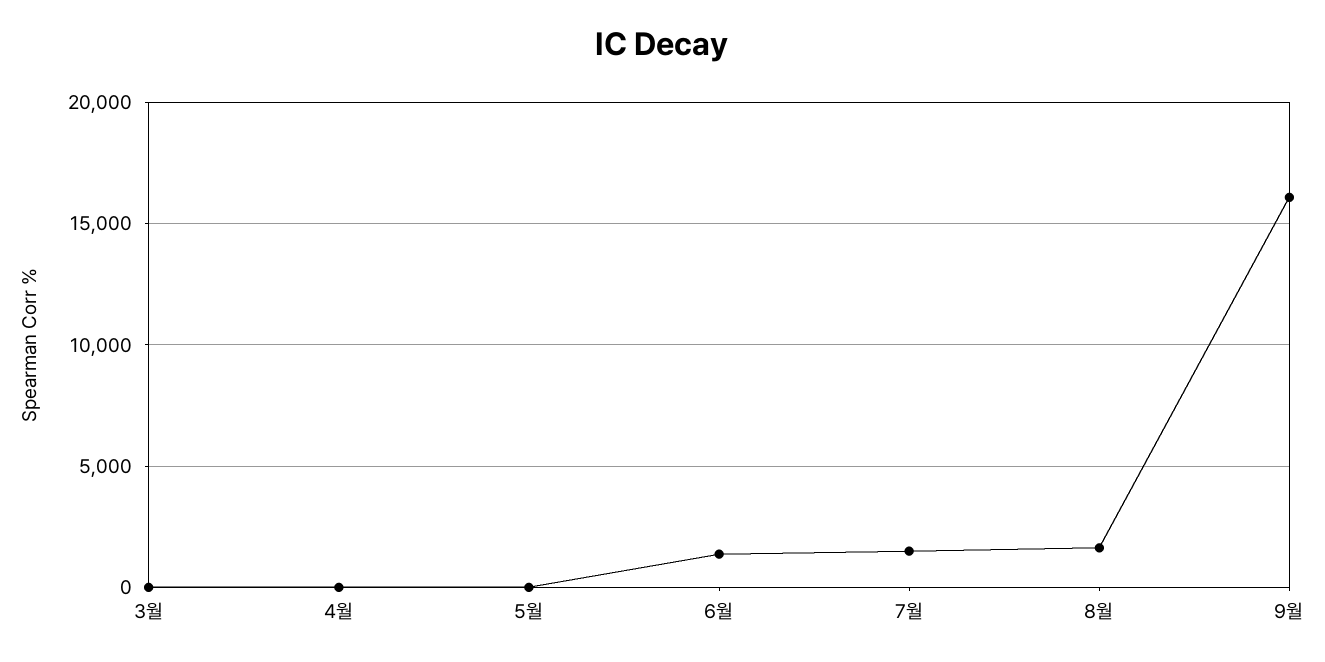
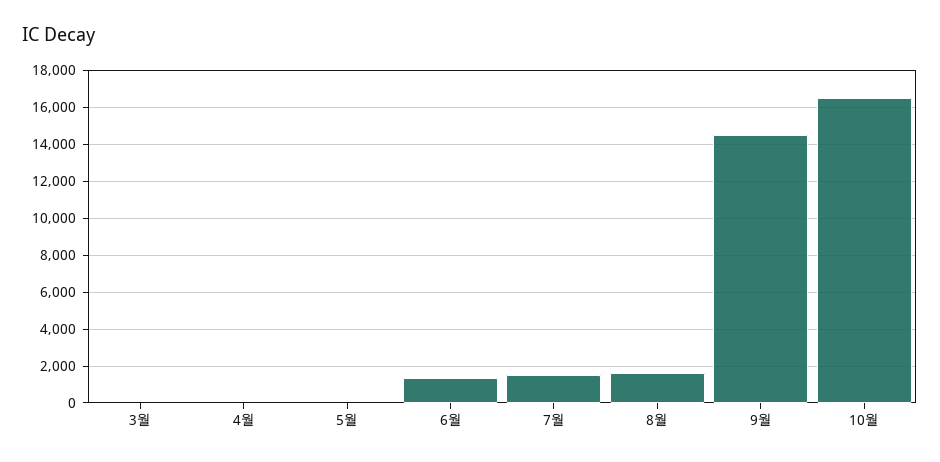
9월: 16000 -> 14500
10월: none -> 16500

